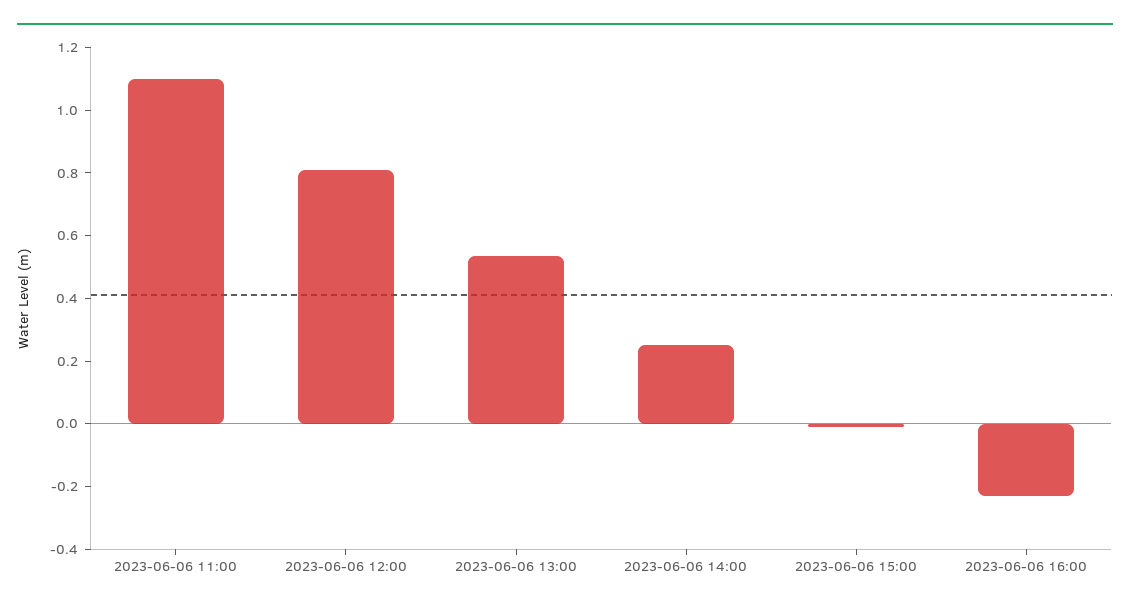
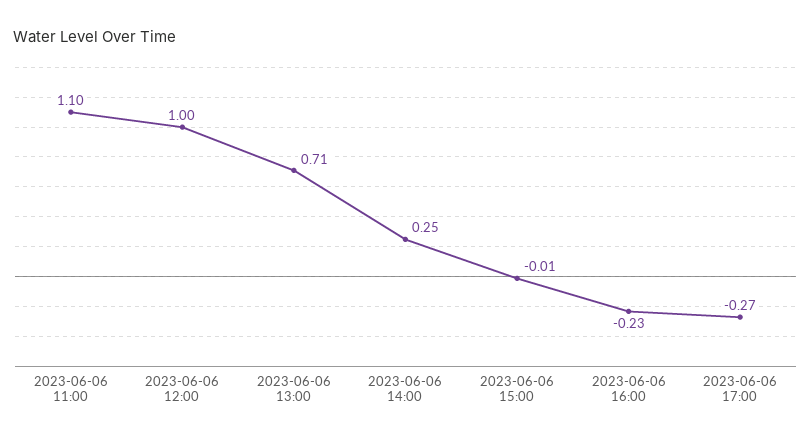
2023-06-06 12:00: 0.8 -> 1
2023-06-06 13:00: 0.55 -> 0.71
2023-06-06 17:00: none -> -0.27

